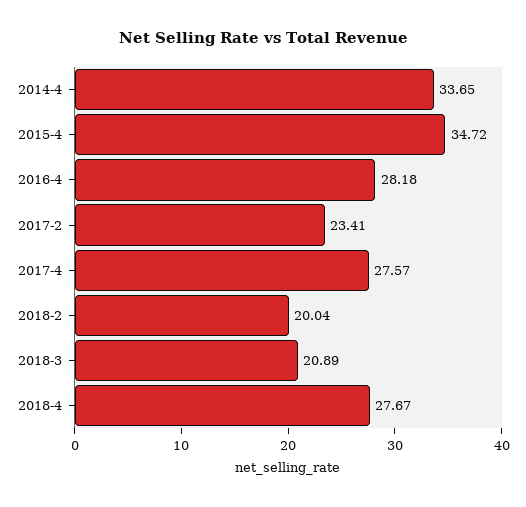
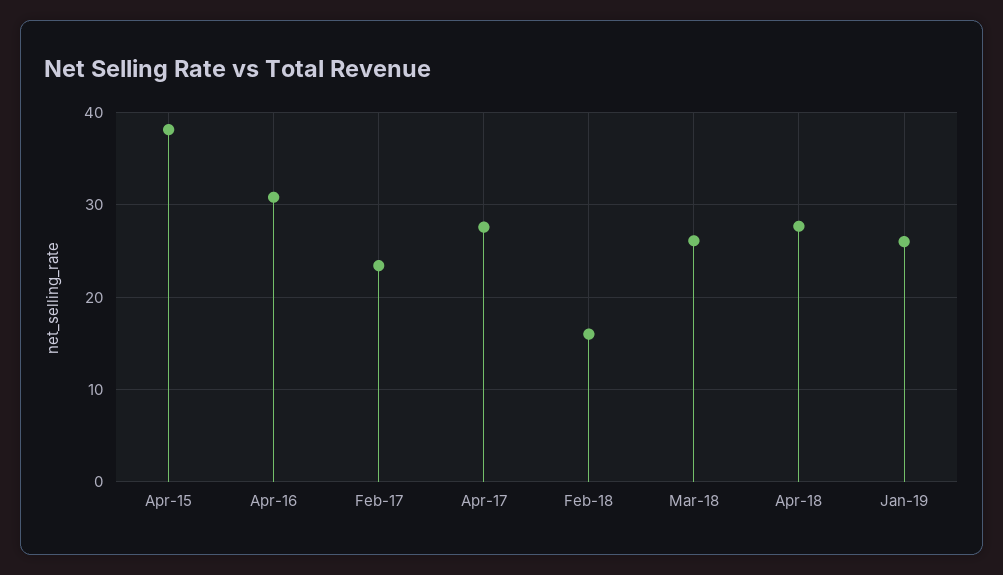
2014-4: 33.65 -> none
2015-4: 34.72 -> 38
2016-4: 28.18 -> 31
2018-2: 20.04 -> 16
2018-3: 20.89 -> 26
Jan-19: none -> 26

